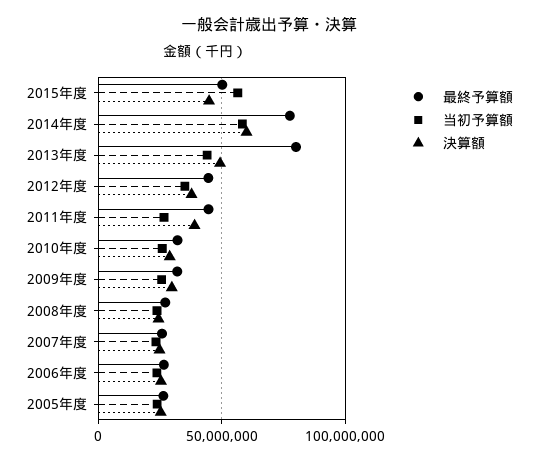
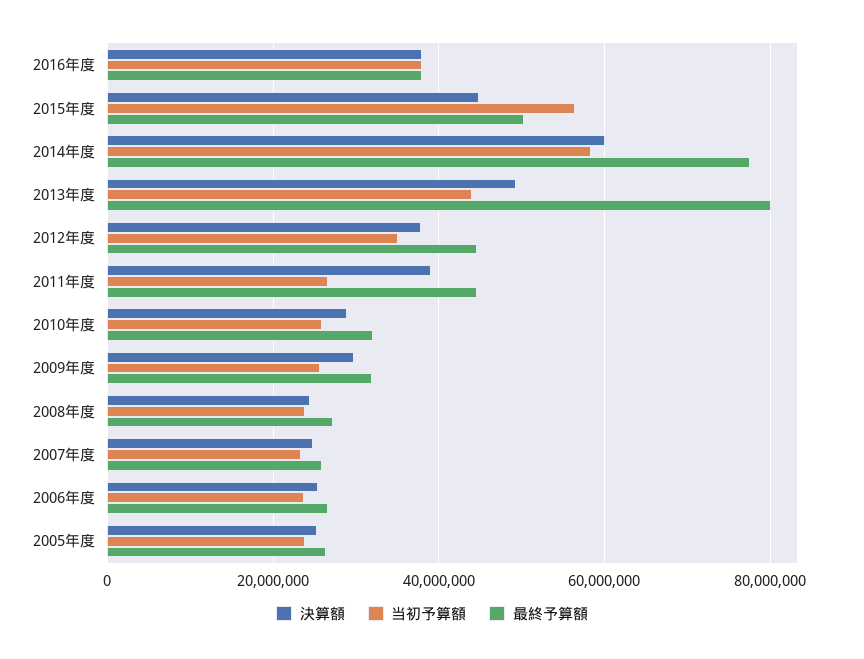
決算額, 2016年度: none -> 38000000
当初予算額, 2016年度: none -> 38000000
最終予算額, 2016年度: none -> 38000000

